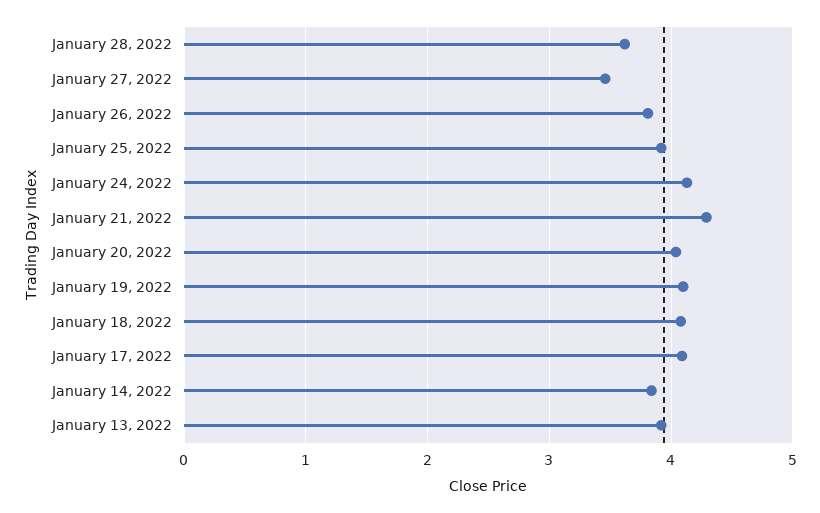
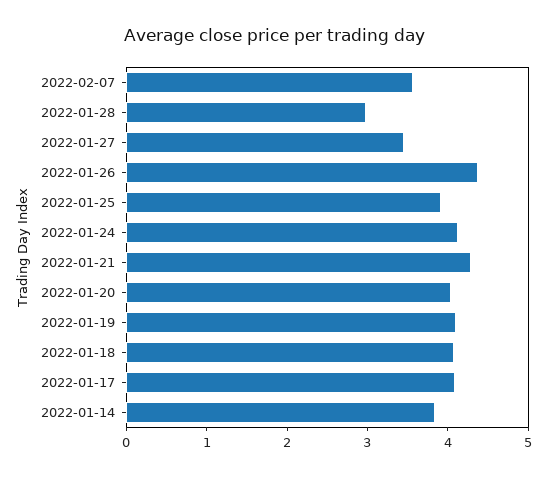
January 28, 2022: 3.6 -> 3
January 26, 2022: 3.8 -> 4.4
January 13, 2022: 3.9 -> none
2022-02-07: none -> 3.6

